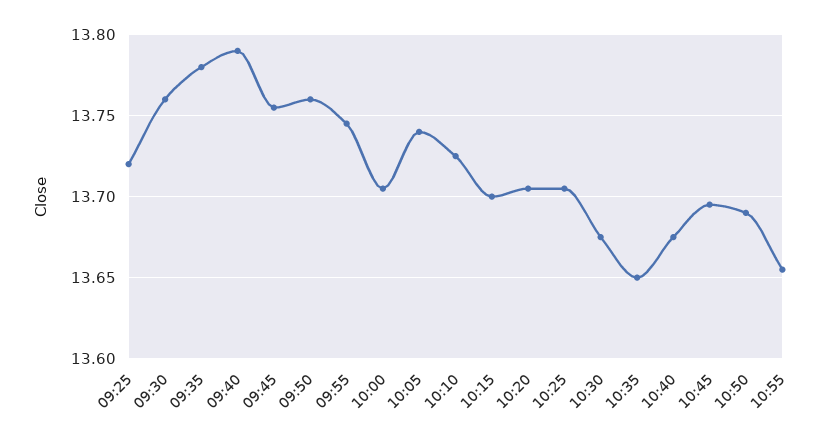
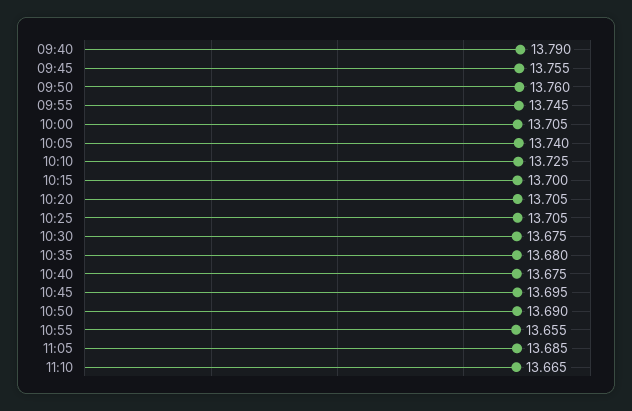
09:25: 13.72 -> none
09:30: 13.76 -> none
09:35: 13.78 -> none
10:35: 13.65 -> 13.68
11:05: none -> 13.685
11:10: none -> 13.665

